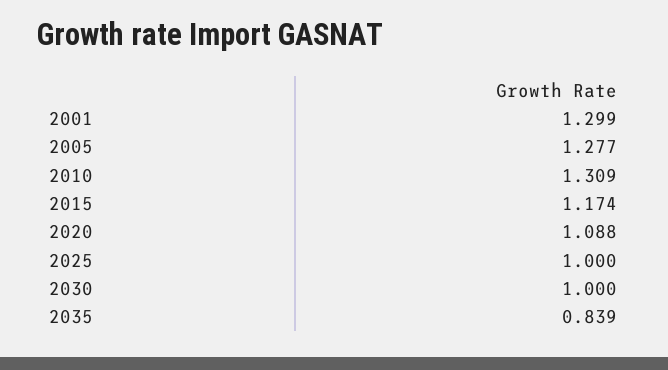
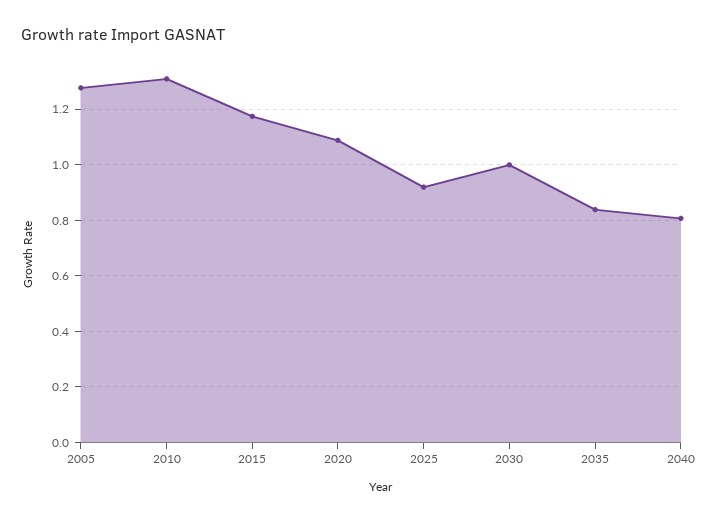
2001: 1.299 -> none
2025: 1 -> 0.925
2040: none -> 0.8

